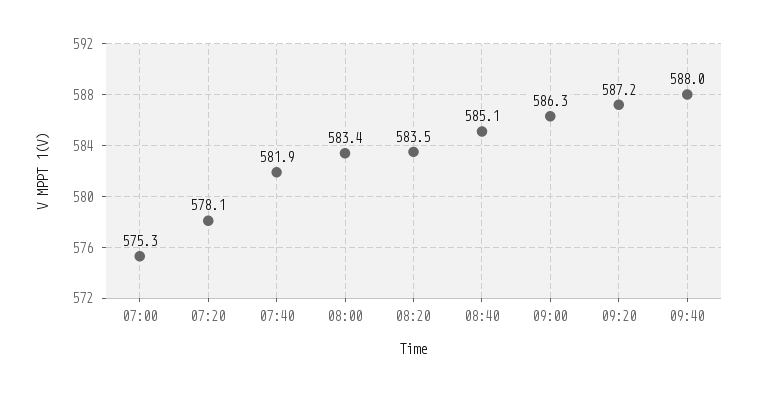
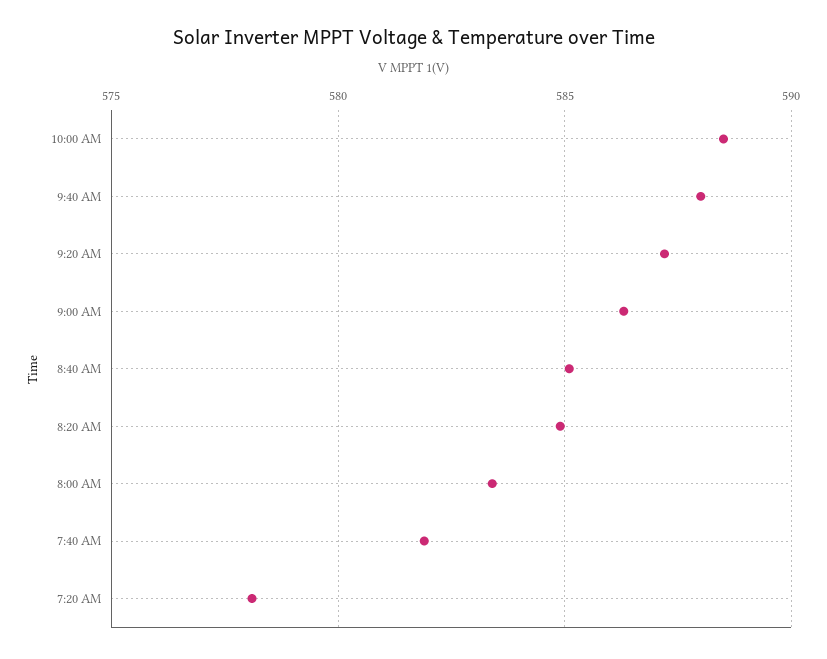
07:00: 575.3 -> none
08:20: 583.5 -> 585
10:00 AM: none -> 588.5

